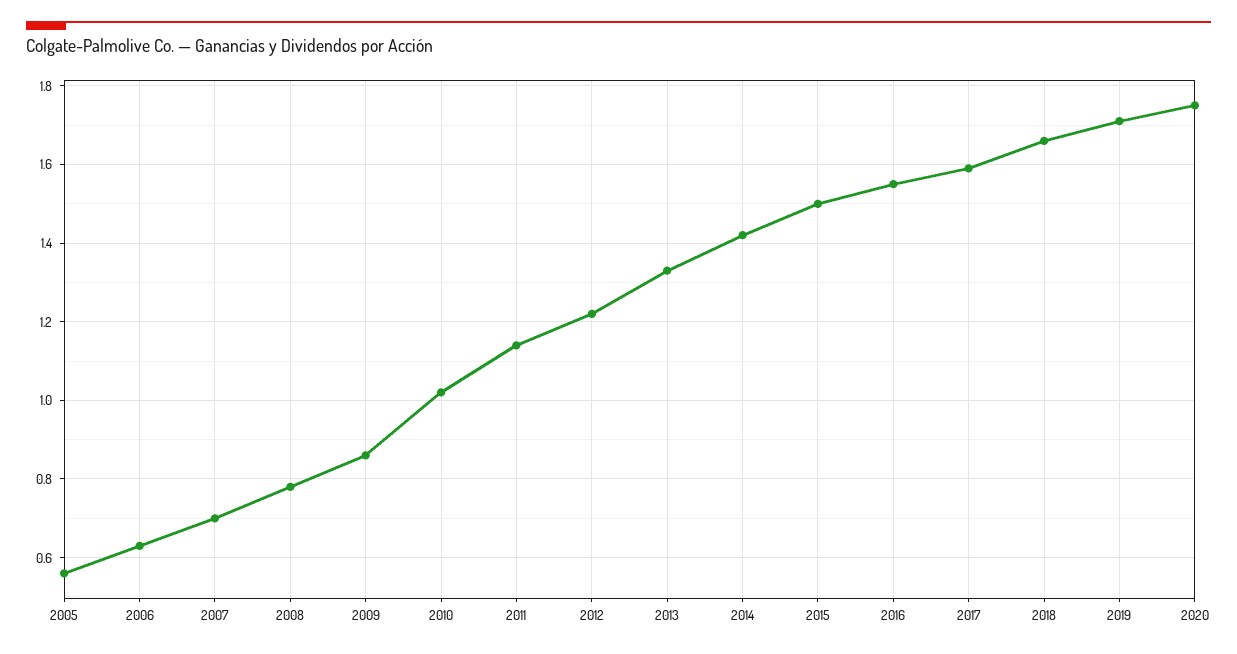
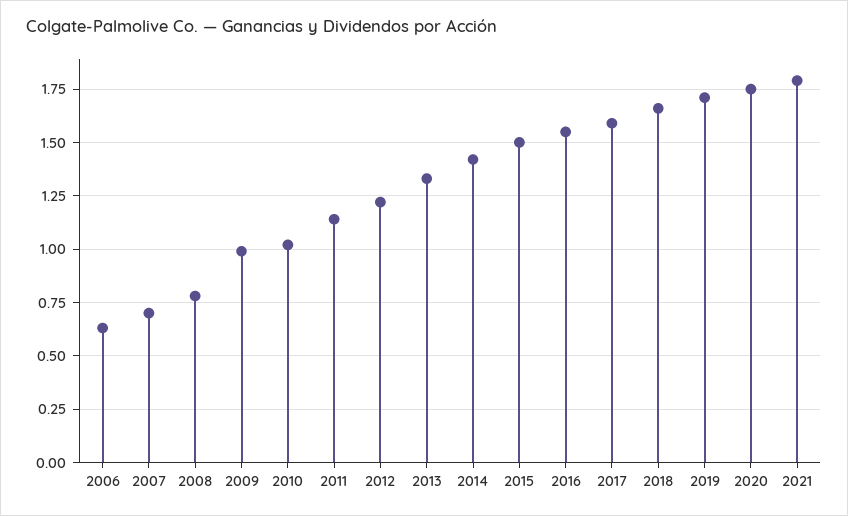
2005: 0.55 -> none
2009: 0.85 -> 1
2021: none -> 1.8

